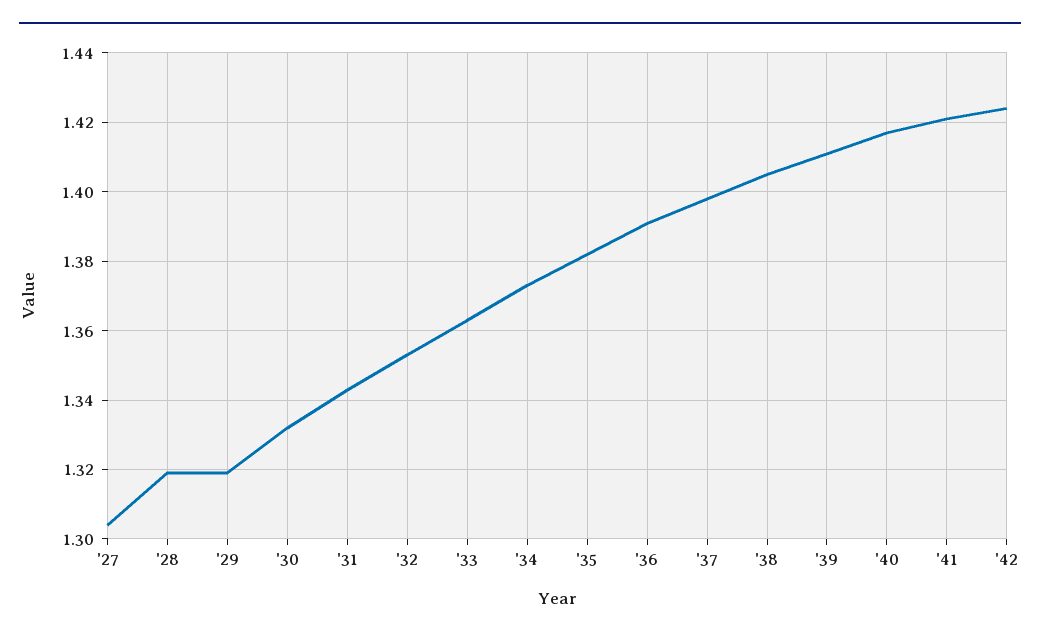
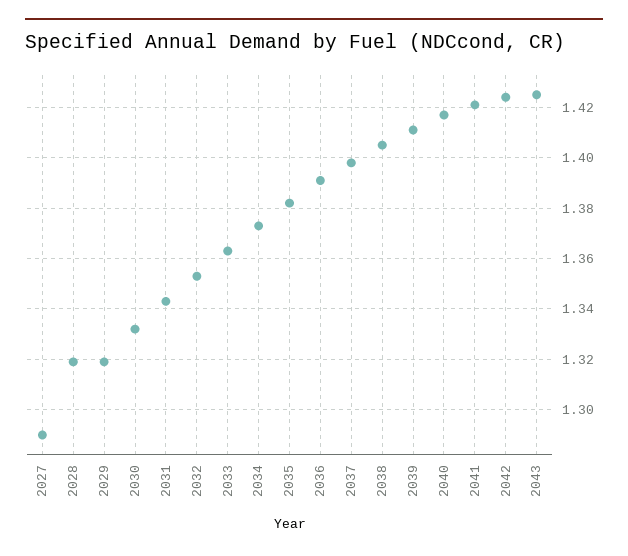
'27: 1.305 -> 1.29
2043: none -> 1.425

